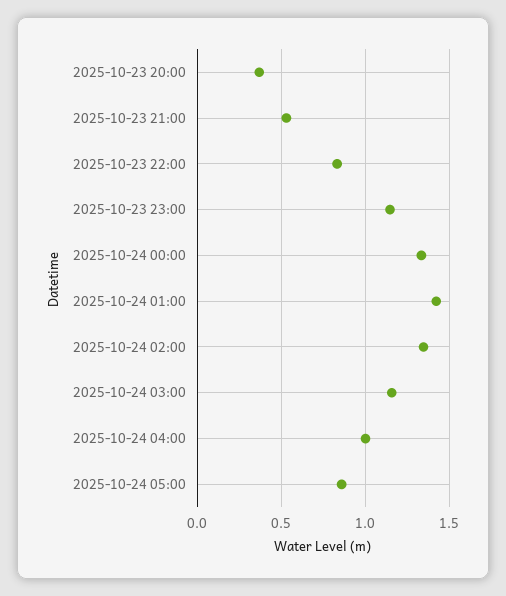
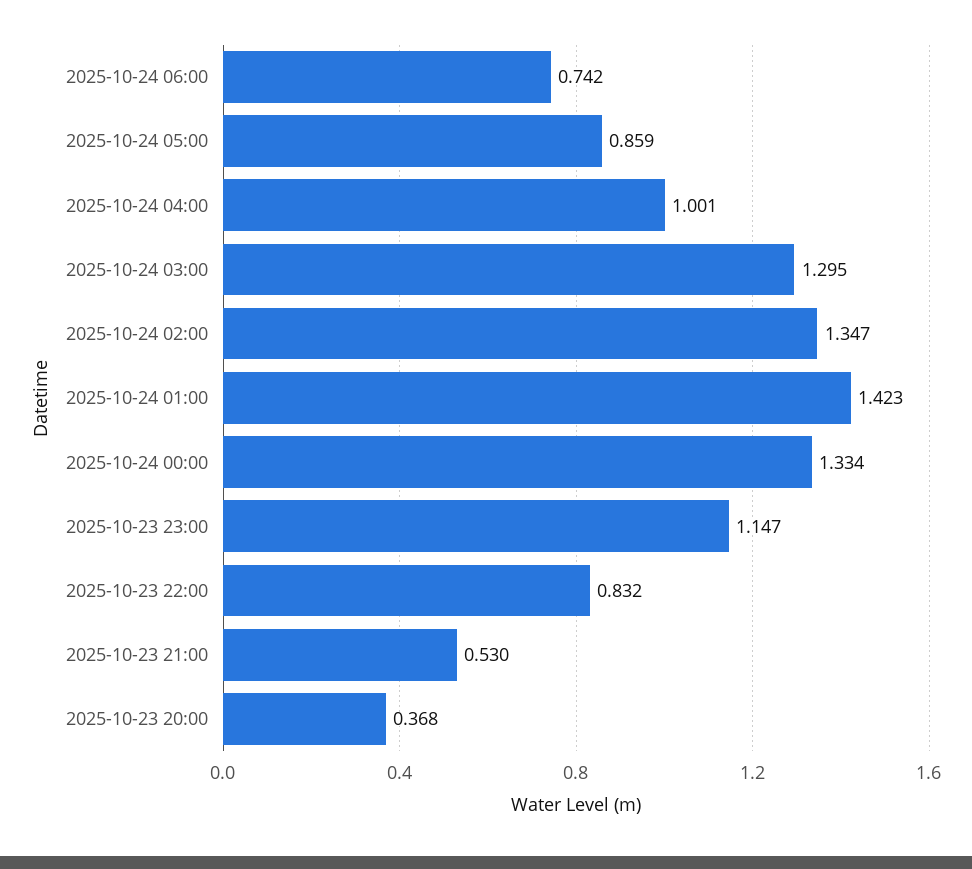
2025-10-24 03:00: 1.15 -> 1.295
2025-10-24 06:00: none -> 0.742

